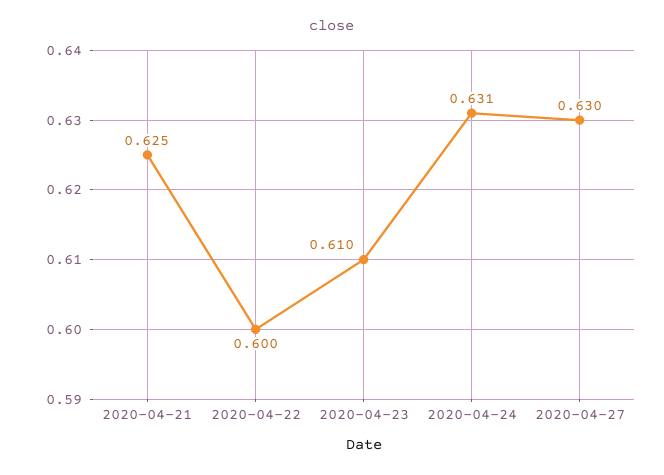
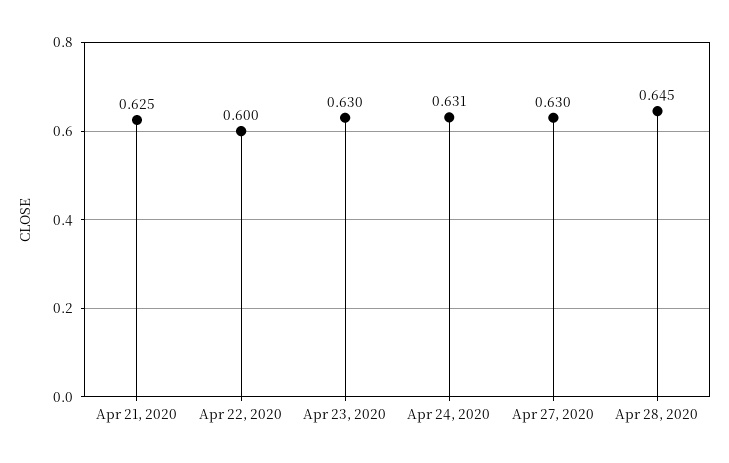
2020-04-23: 0.61 -> 0.63
Apr 28, 2020: none -> 0.645

